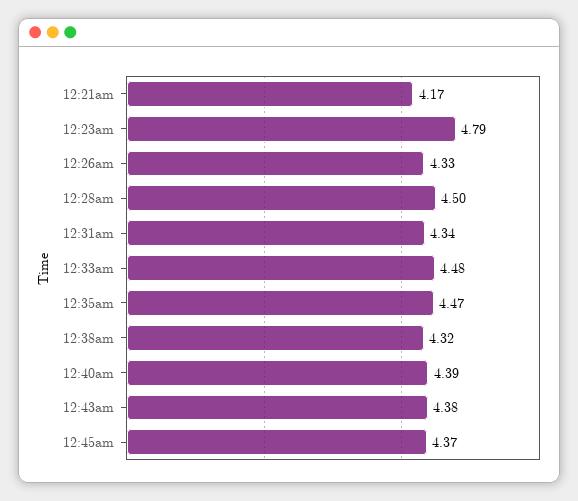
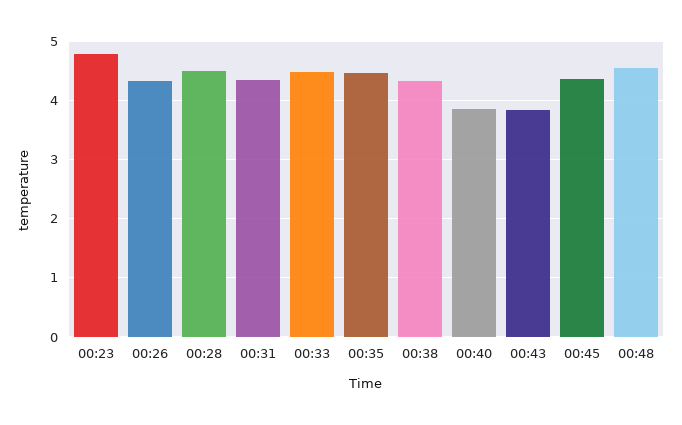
12:21am: 4.17 -> none
12:40am: 4.39 -> 3.8
12:43am: 4.38 -> 3.8
00:48: none -> 4.6

